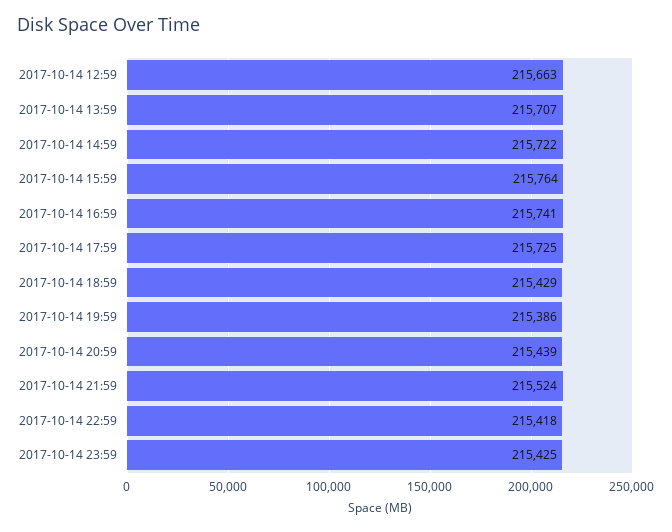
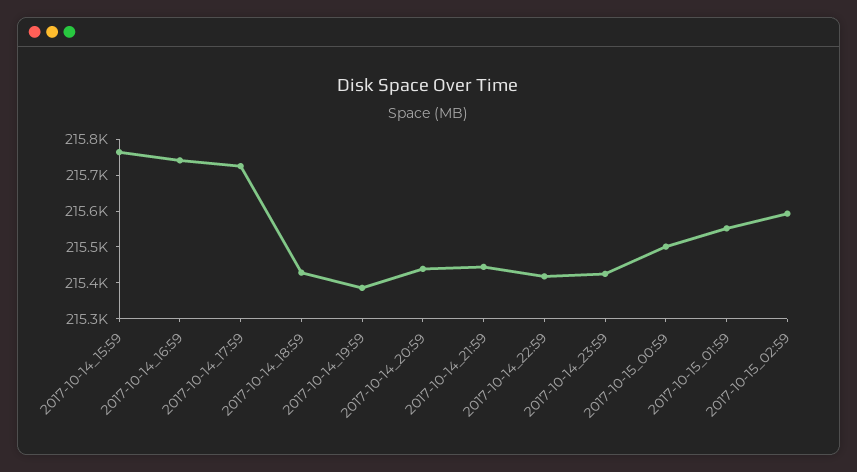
2017-10-14 12:59: 215663 -> none
2017-10-14 13:59: 215707 -> none
2017-10-14 14:59: 215722 -> none
2017-10-14 21:59: 215524 -> 215450
2017-10-15_00:59: none -> 215500
2017-10-15_01:59: none -> 215550
2017-10-15_02:59: none -> 215600

